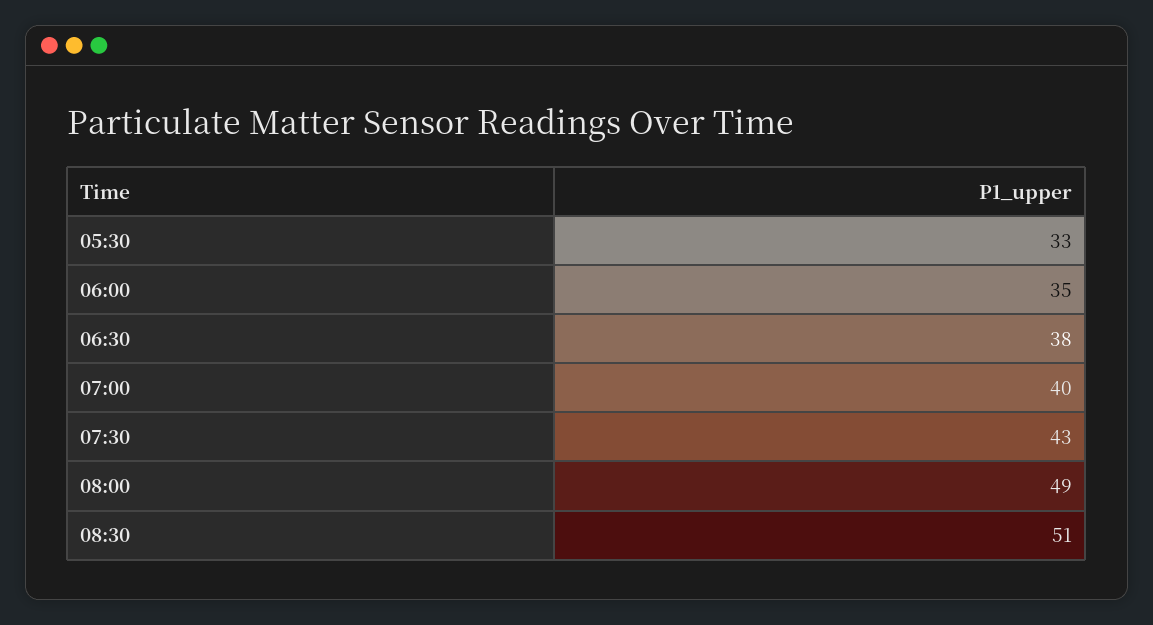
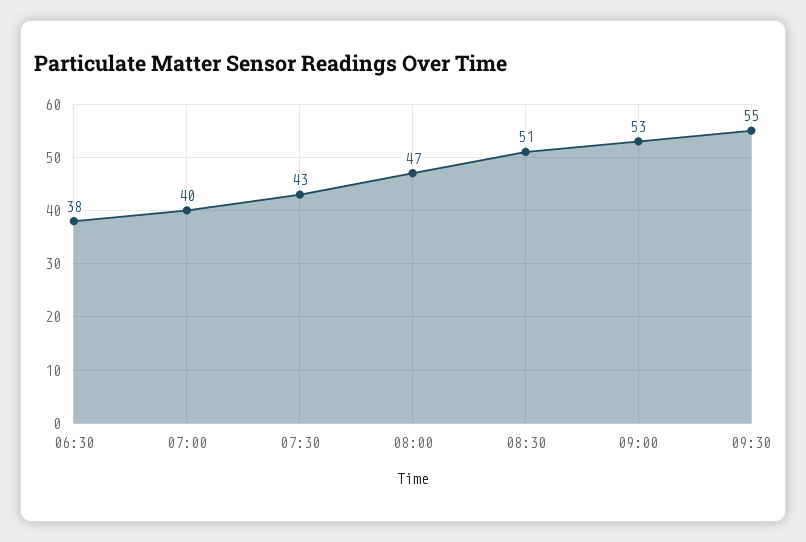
05:30: 33 -> none
06:00: 35 -> none
08:00: 49 -> 47
09:00: none -> 53
09:30: none -> 55

